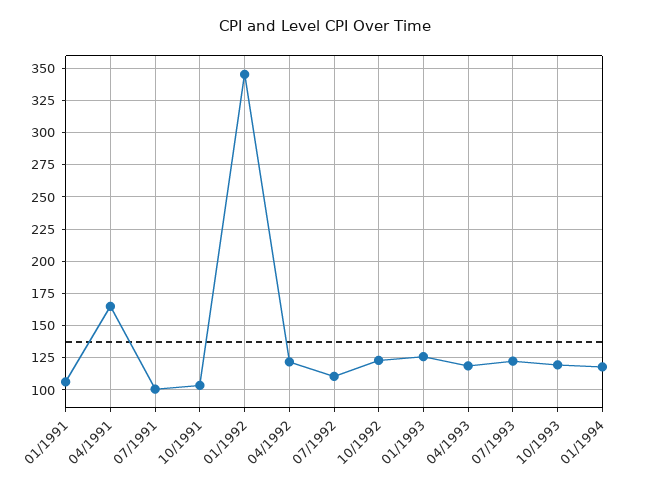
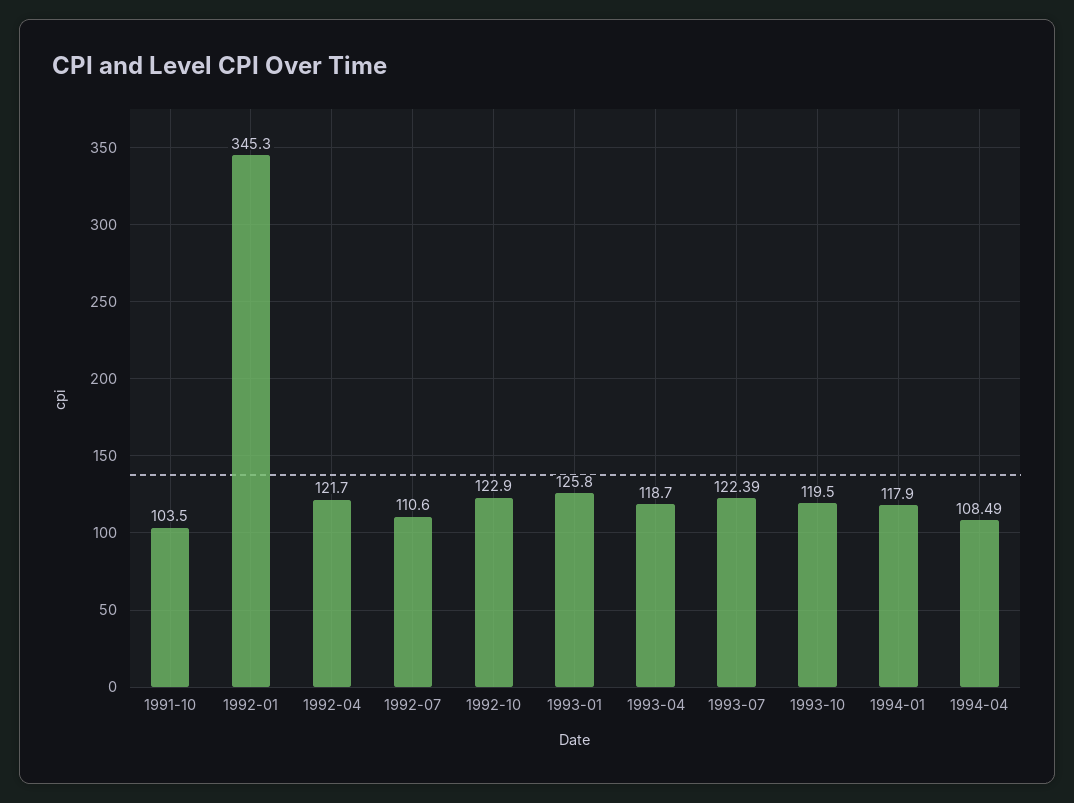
01/1991: 105 -> none
04/1991: 165 -> none
07/1991: 100 -> none
1994-04: none -> 108.49

